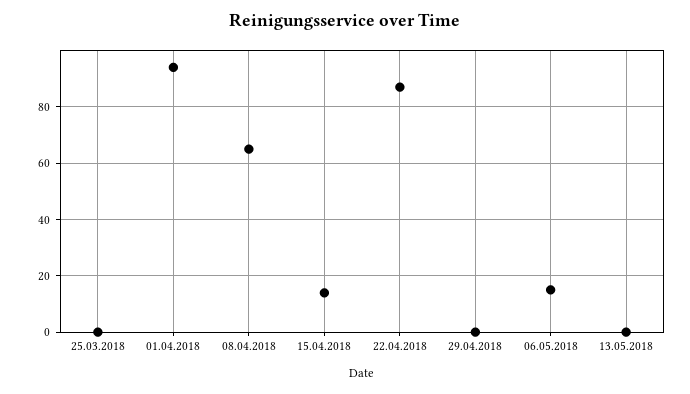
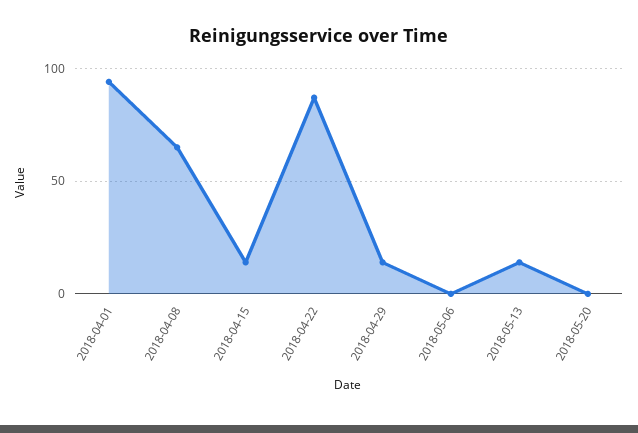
25.03.2018: 0 -> none
29.04.2018: 0 -> 15
06.05.2018: 15 -> 0
13.05.2018: 0 -> 15
2018-05-20: none -> 0

